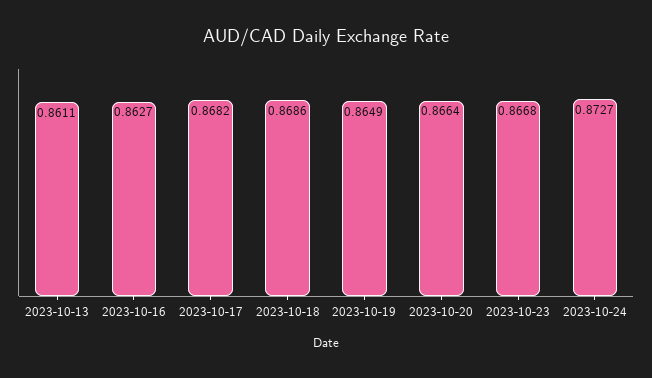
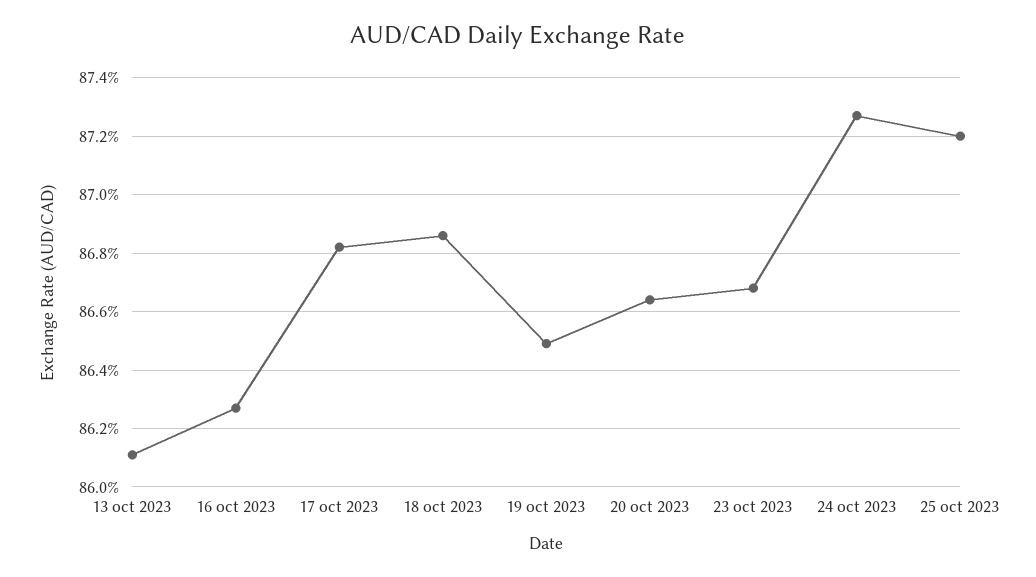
25 oct 2023: none -> 0.872

